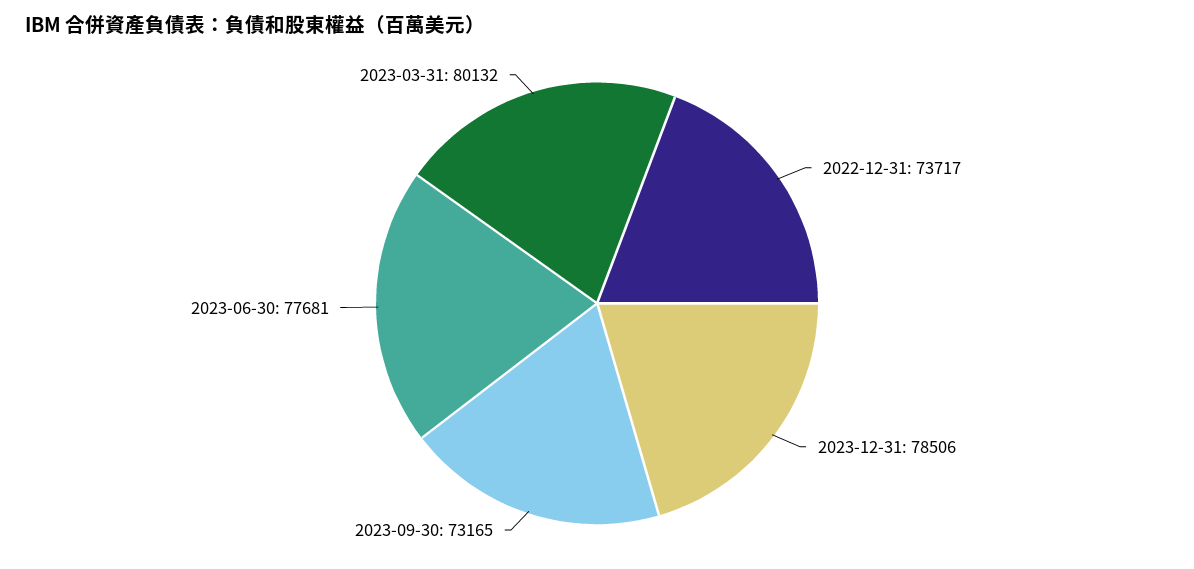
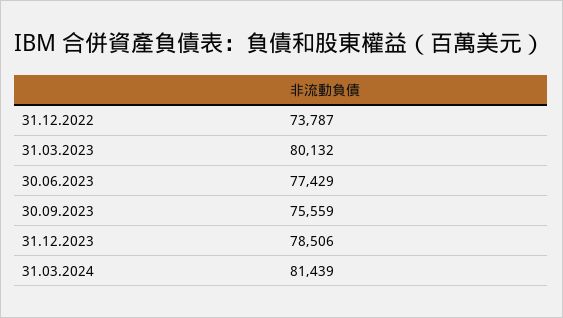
2022-12-31: 73717 -> 73787
2023-09-30: 73165 -> 75559
2023-06-30: 77681 -> 77429
31.03.2024: none -> 81439

